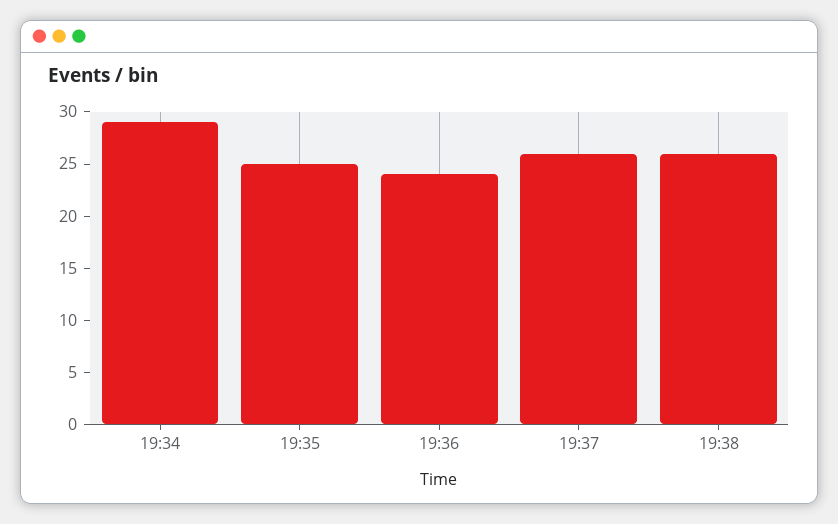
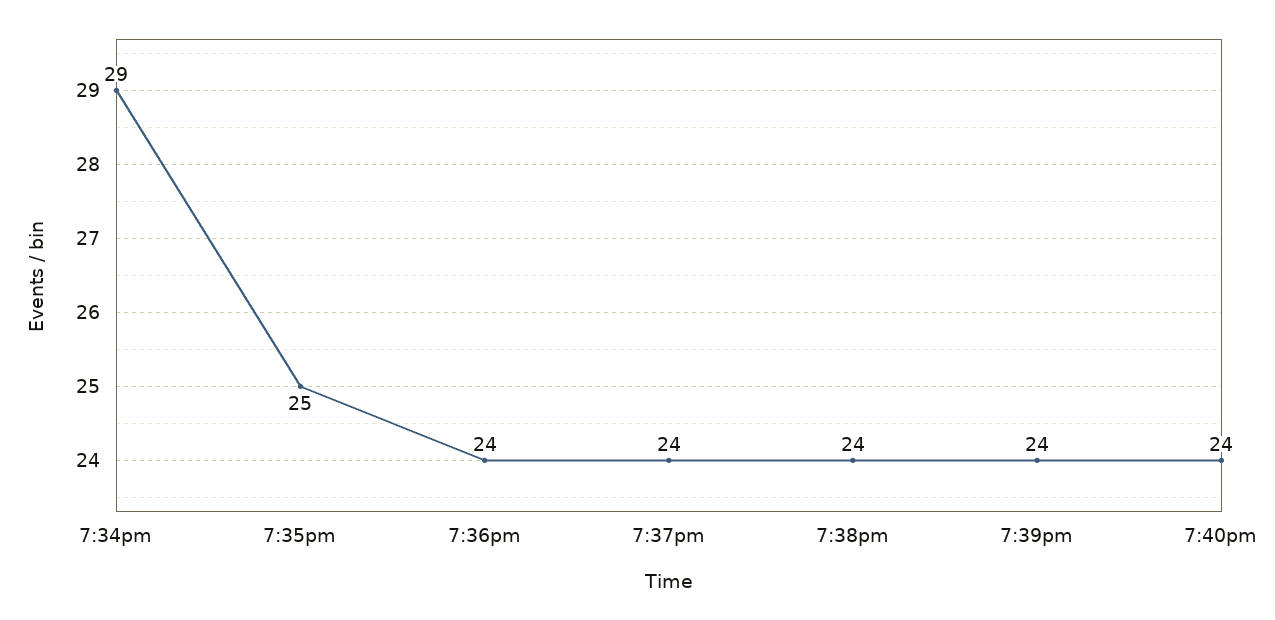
19:37: 26 -> 24
19:38: 26 -> 24
7:39pm: none -> 24
7:40pm: none -> 24

